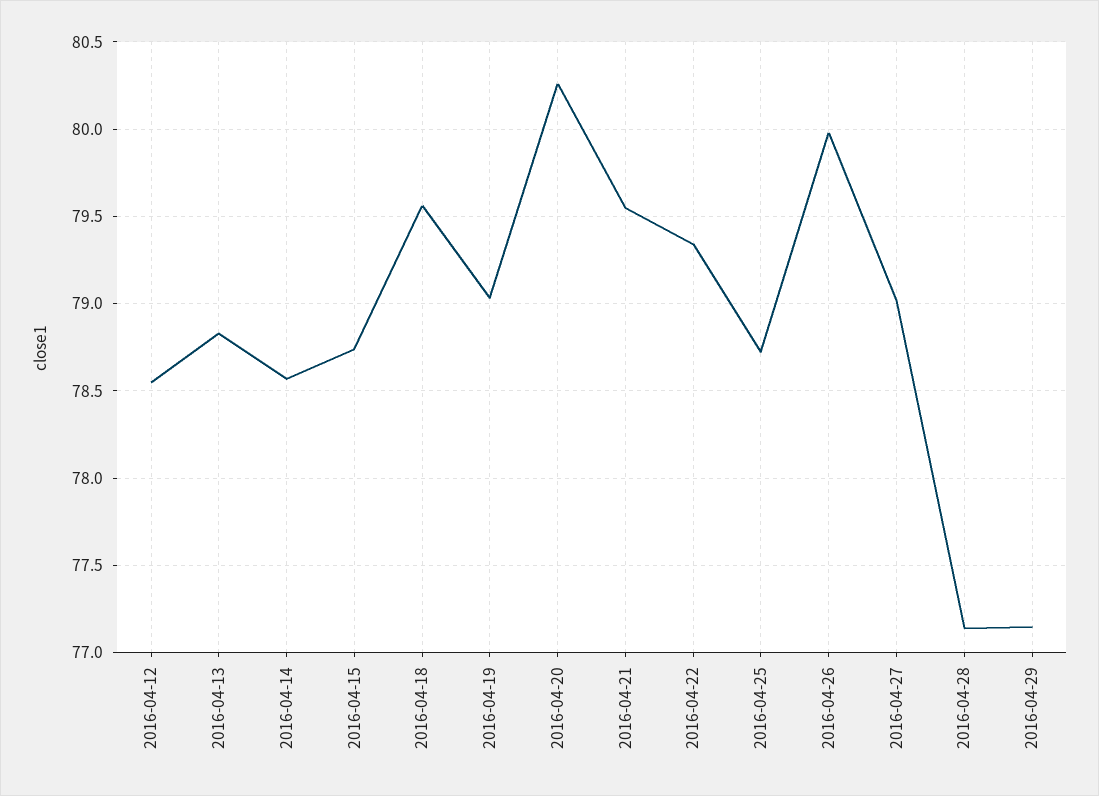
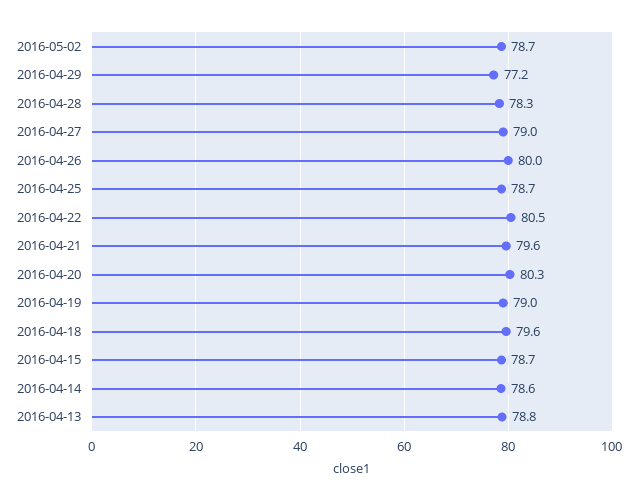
2016-04-12: 78.55 -> none
2016-04-22: 79.35 -> 80.5
2016-04-28: 77.15 -> 78.3
2016-05-02: none -> 78.7

